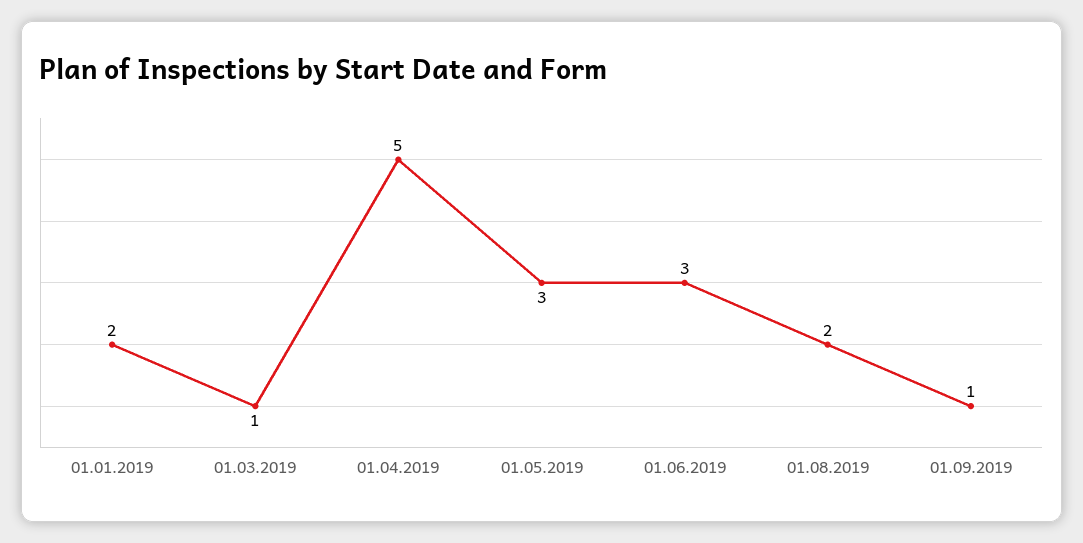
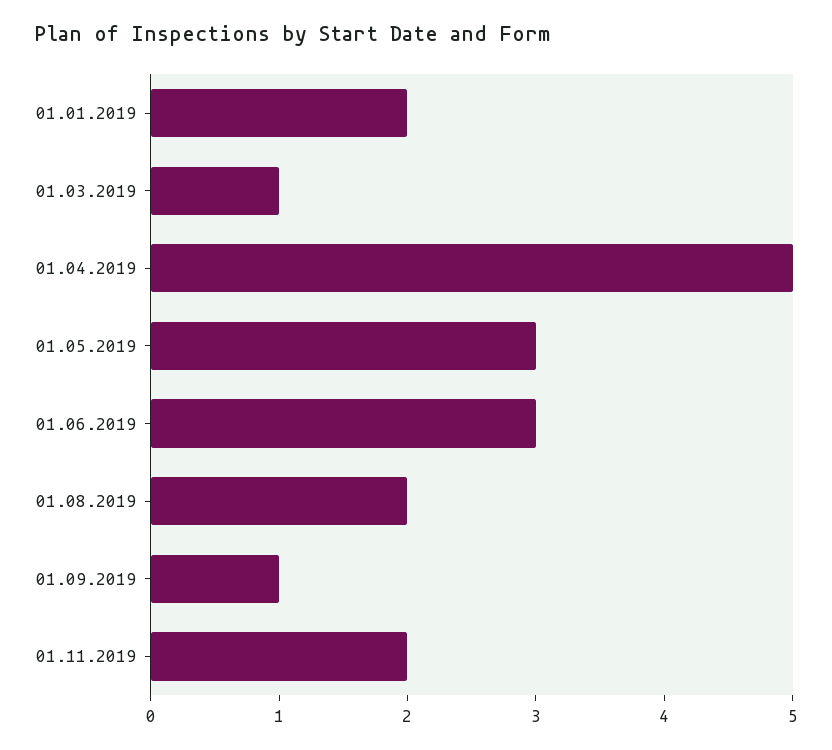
01.11.2019: none -> 2

